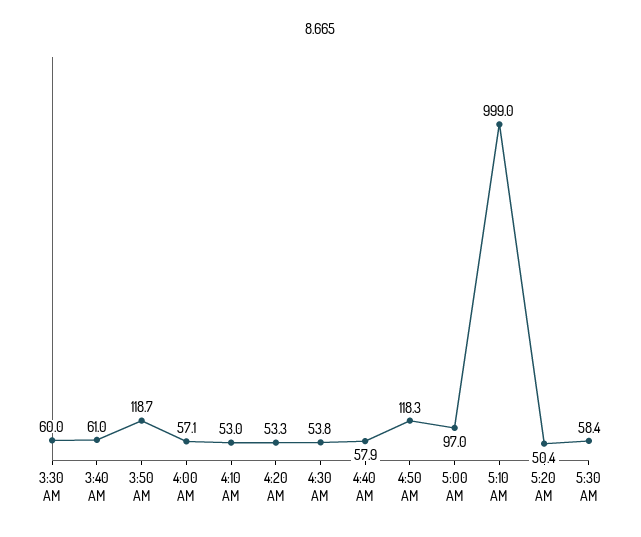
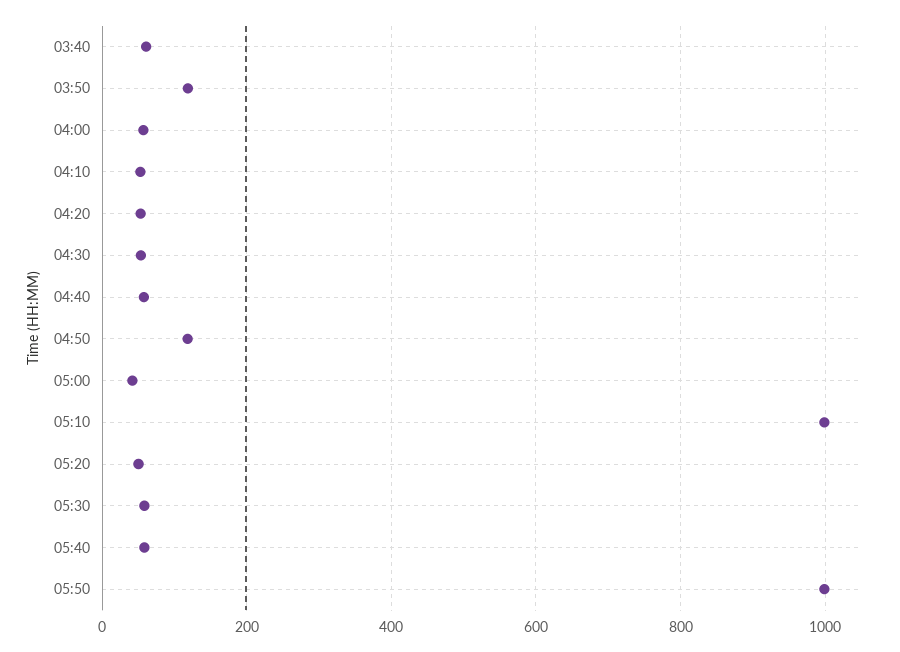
3:30 AM: 60 -> none
5:00 AM: 97 -> 40
05:40: none -> 60
05:50: none -> 1000

